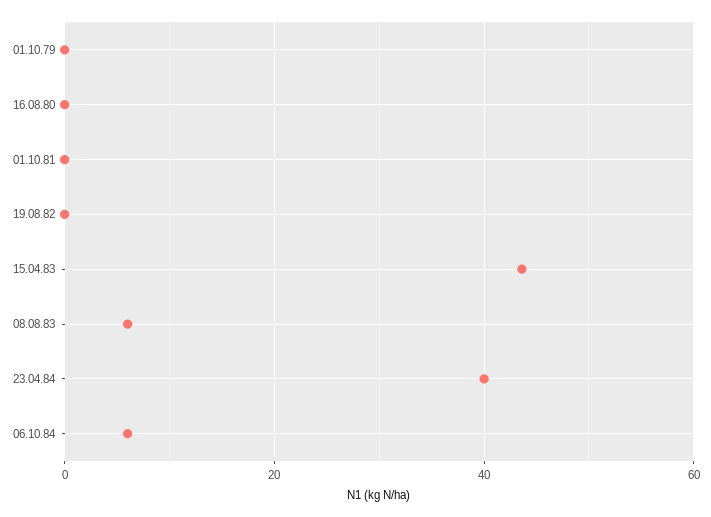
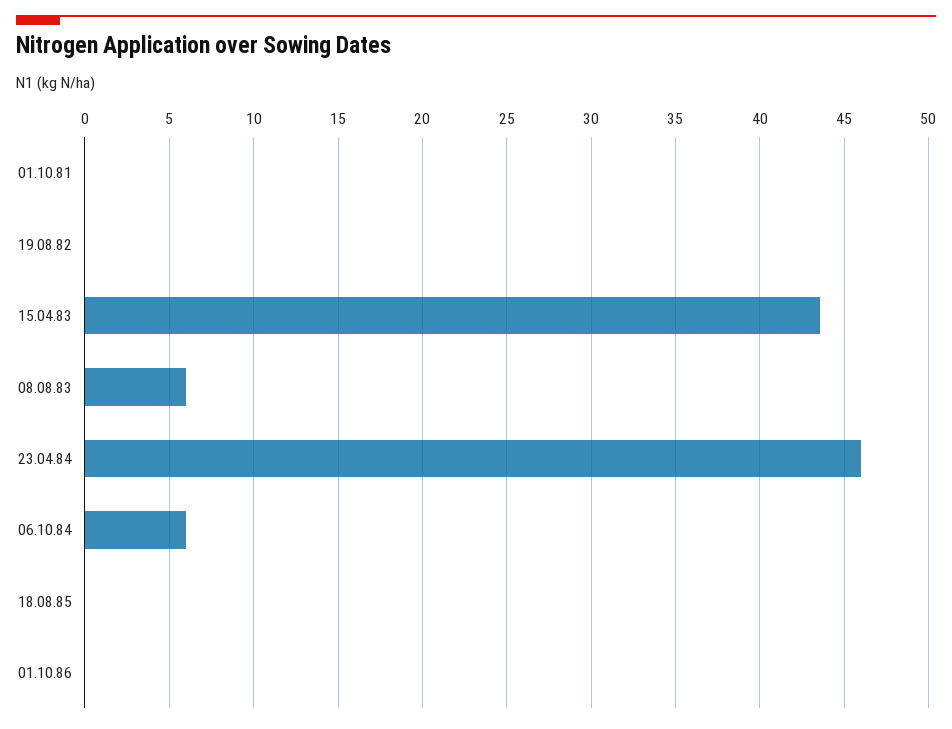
01.10.79: 0 -> none
16.08.80: 0 -> none
23.04.84: 40 -> 46
18.08.85: none -> 0
01.10.86: none -> 0

